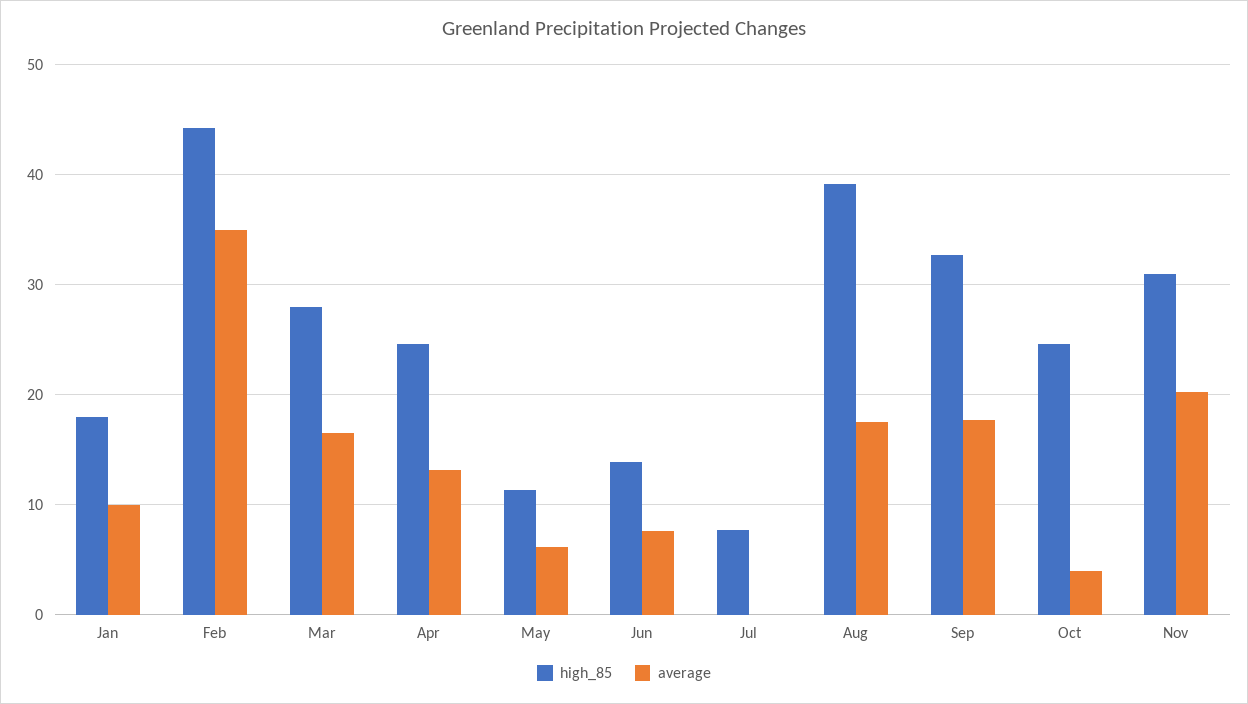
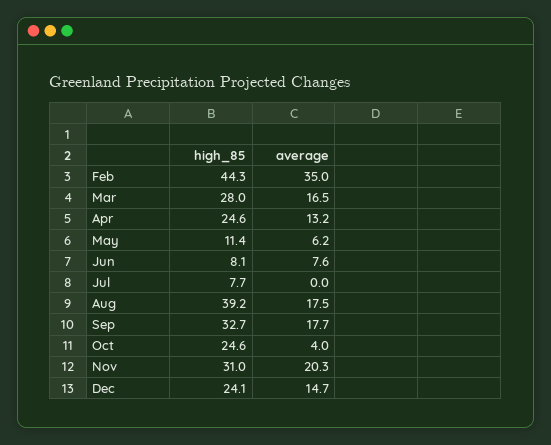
high_85, Jan: 18 -> none
average, Jan: 10 -> none
high_85, Jun: 14 -> 8.1
high_85, Dec: none -> 24.1
average, Dec: none -> 14.7

